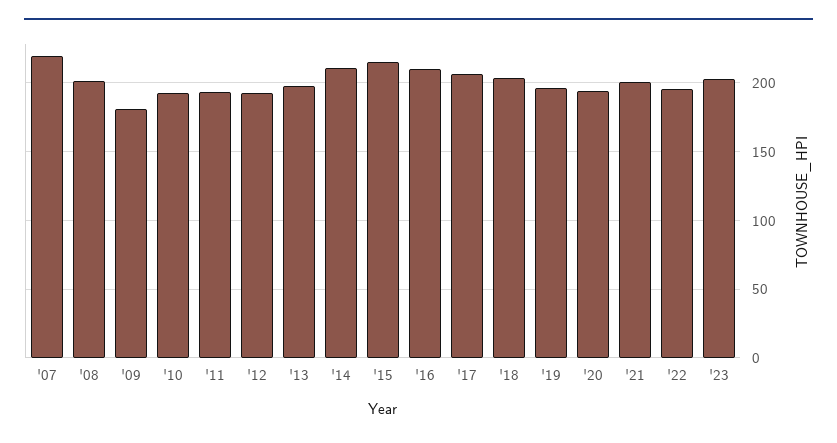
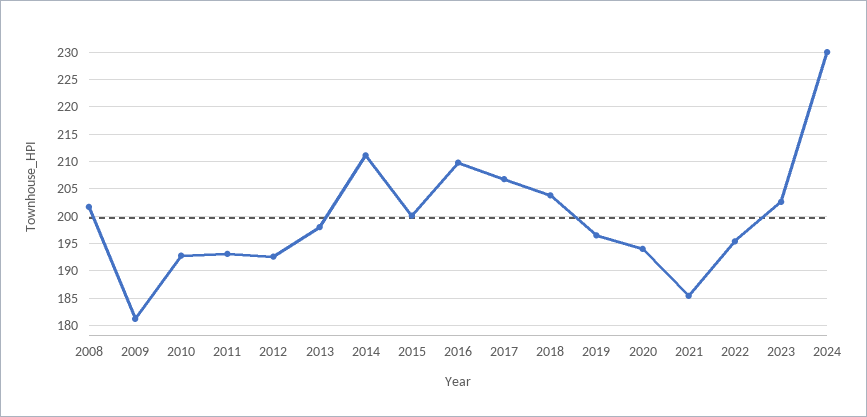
'07: 220 -> none
'15: 215 -> 200
'21: 200 -> 185
2024: none -> 230

